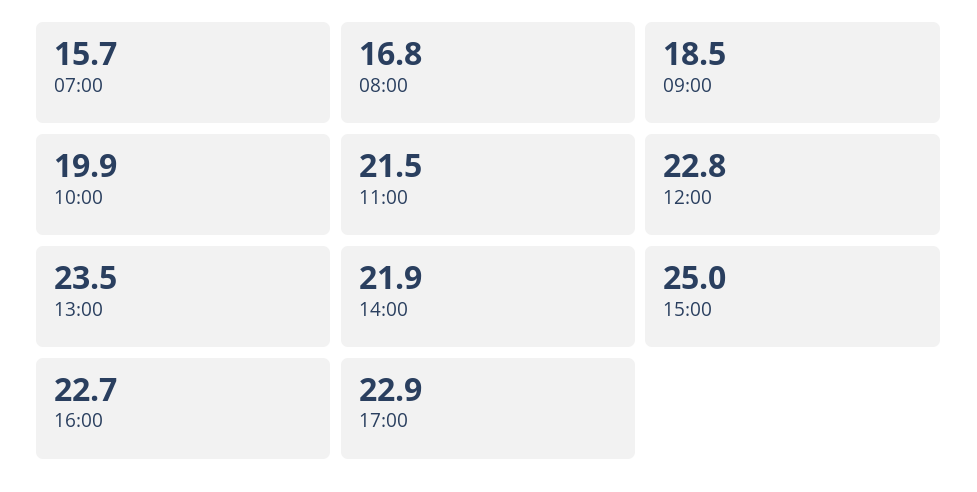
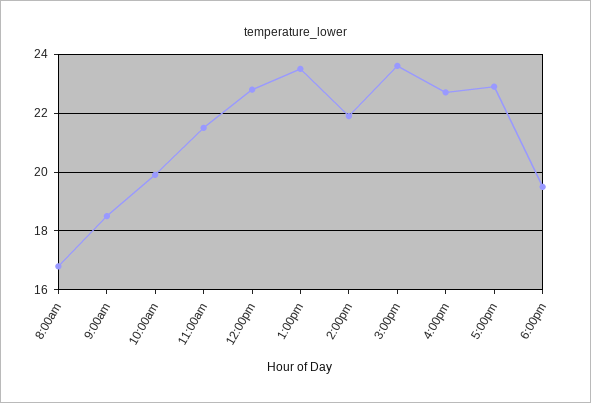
07:00: 15.7 -> none
15:00: 25 -> 23.5
6:00pm: none -> 19.5

